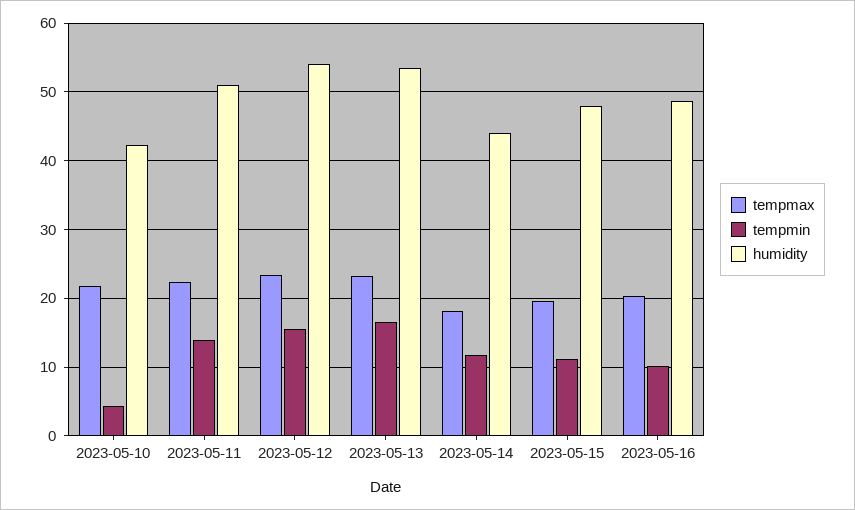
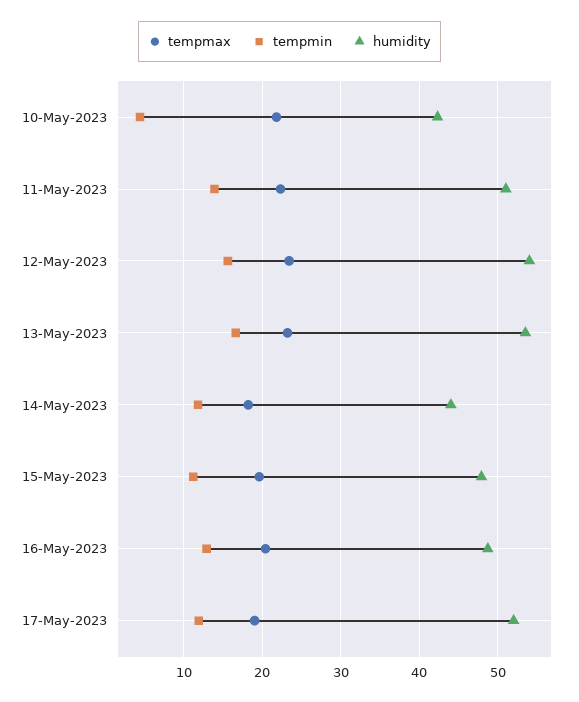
tempmin, 2023-05-16: 10 -> 13
tempmax, 17-May-2023: none -> 19
tempmin, 17-May-2023: none -> 12
humidity, 17-May-2023: none -> 52

